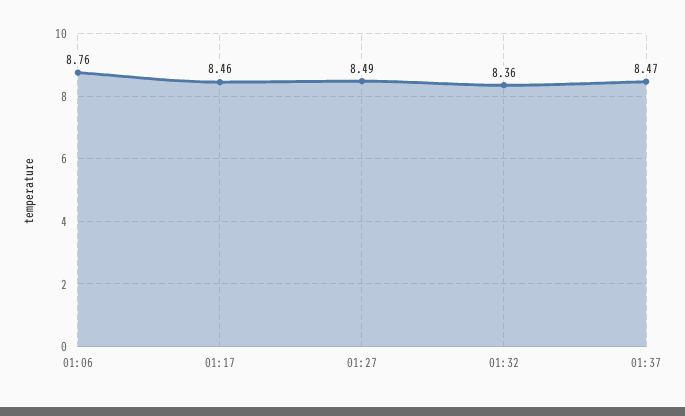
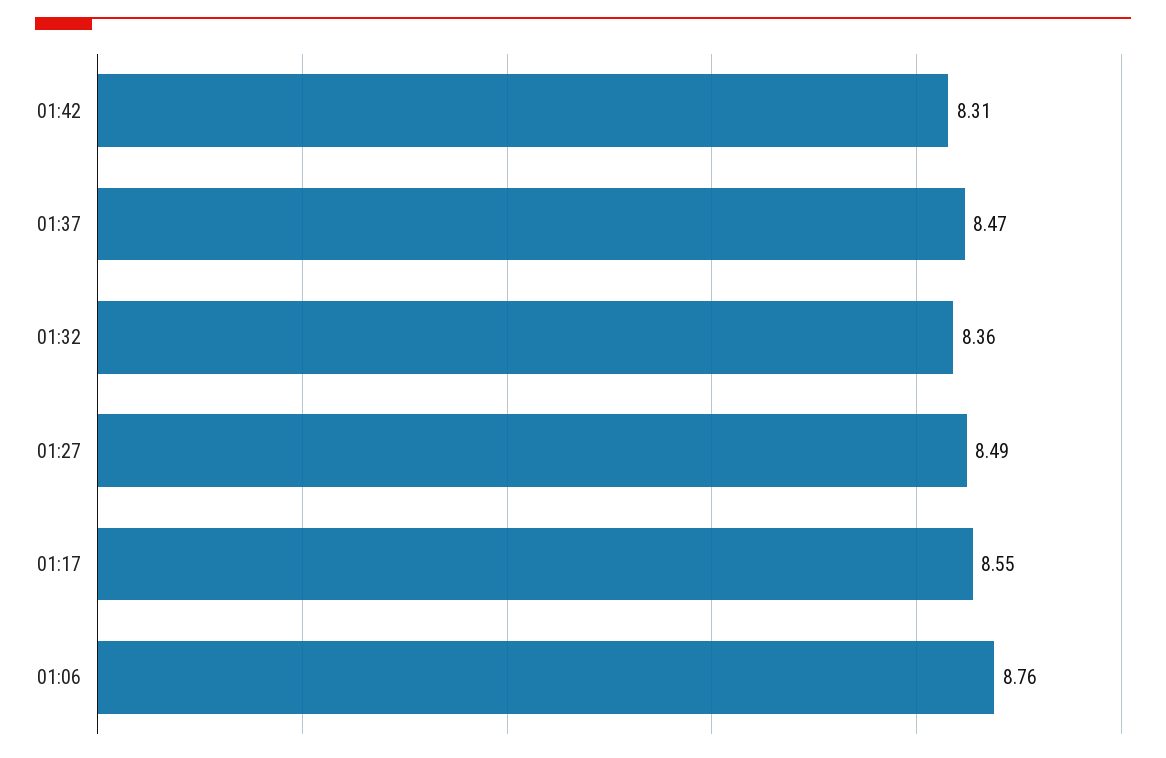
01:17: 8.46 -> 8.55
01:42: none -> 8.31

